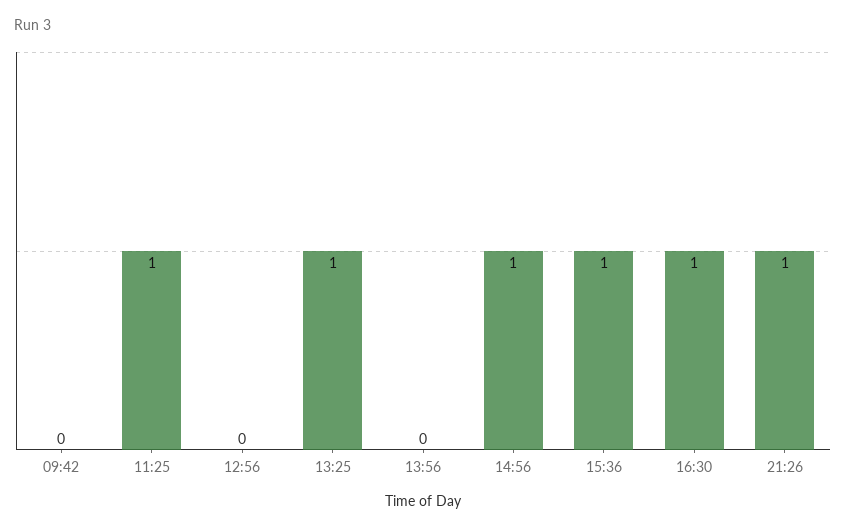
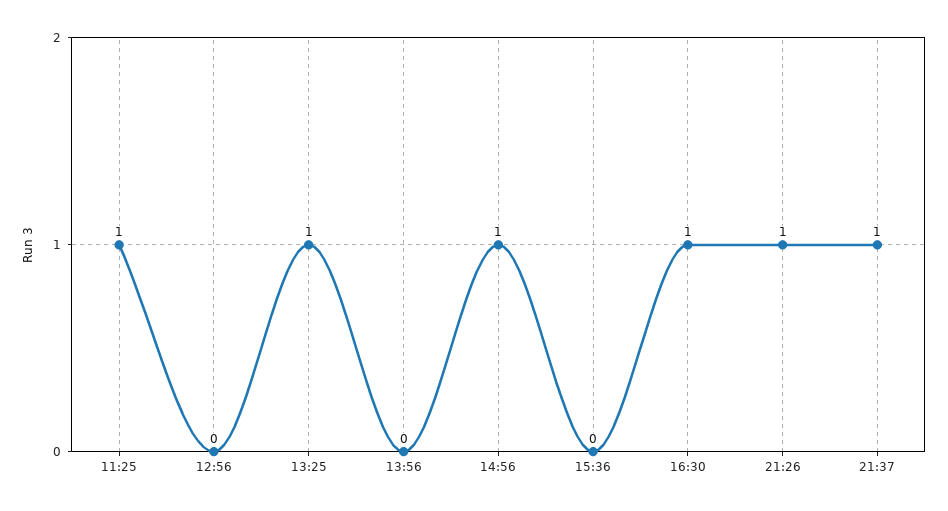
09:42: 0 -> none
15:36: 1 -> 0
21:37: none -> 1

